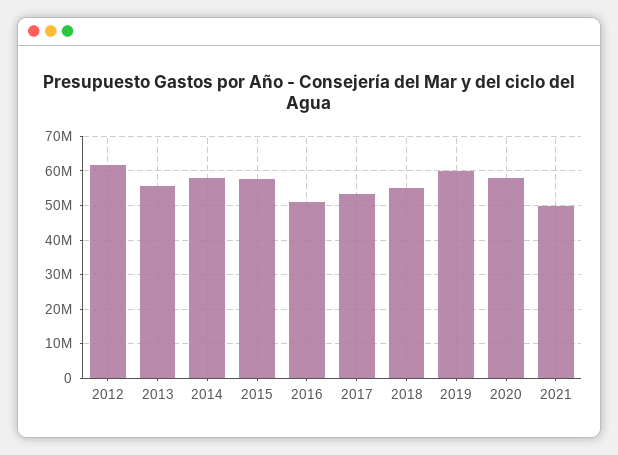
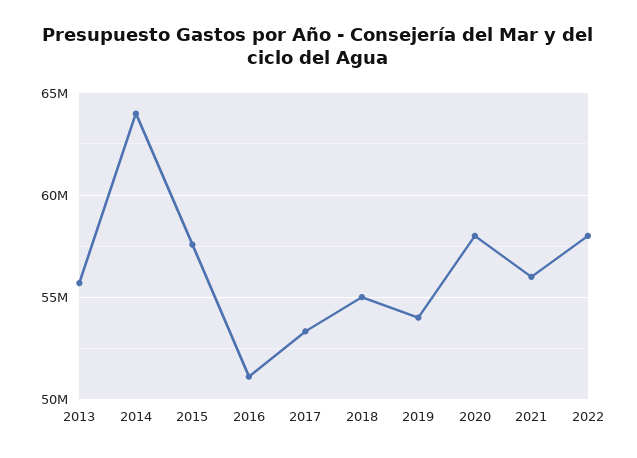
2012: 62000000 -> none
2014: 58000000 -> 64000000
2019: 60000000 -> 54000000
2021: 50000000 -> 56000000
2022: none -> 58000000

